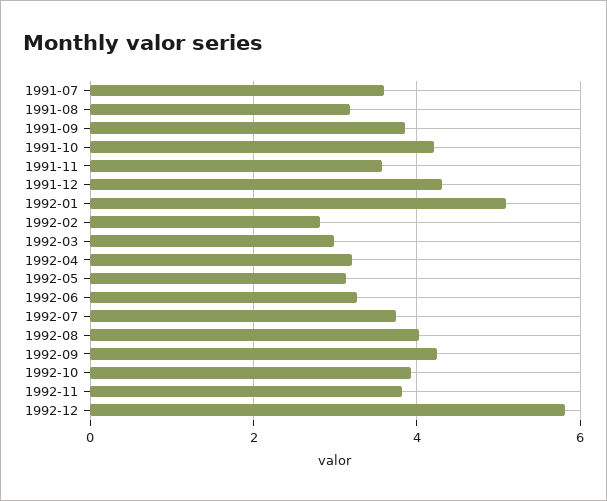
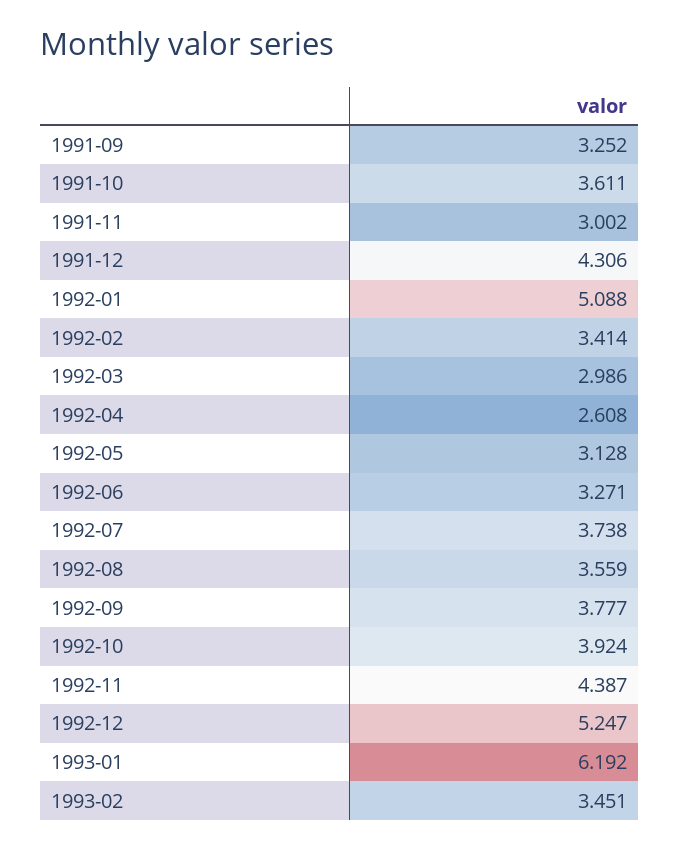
1991-07: 3.6 -> none
1991-08: 3.2 -> none
1991-09: 3.8 -> 3.252
1991-10: 4.2 -> 3.611
1991-11: 3.6 -> 3.002
1992-02: 2.8 -> 3.414
1992-04: 3.2 -> 2.608
1992-08: 4 -> 3.559
1992-09: 4.2 -> 3.777
1992-11: 3.8 -> 4.387
1992-12: 5.8 -> 5.247
1993-01: none -> 6.192
1993-02: none -> 3.451

